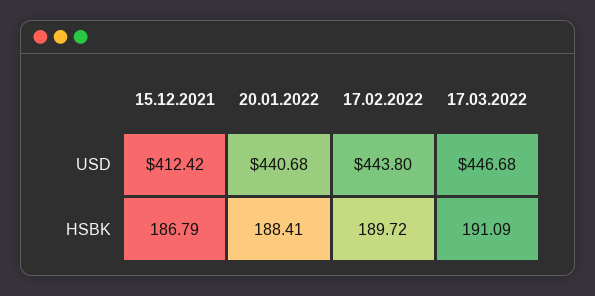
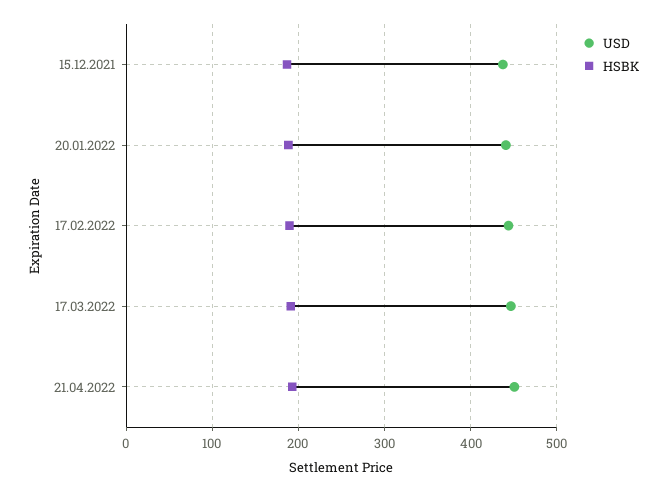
USD, 15.12.2021: 412.42 -> 440
USD, 21.04.2022: none -> 450
HSBK, 21.04.2022: none -> 190

